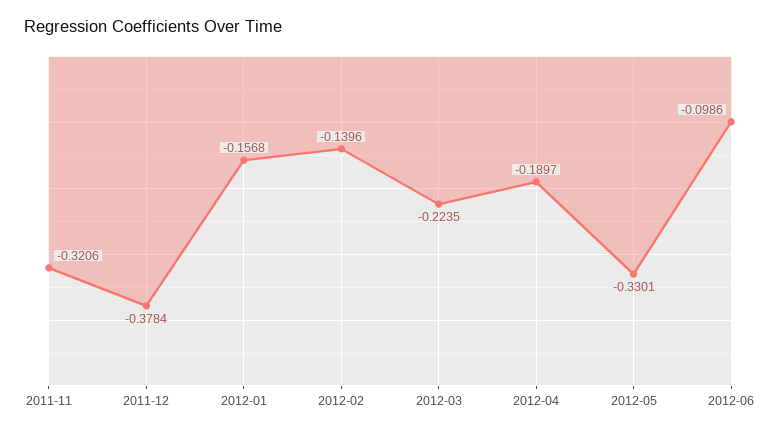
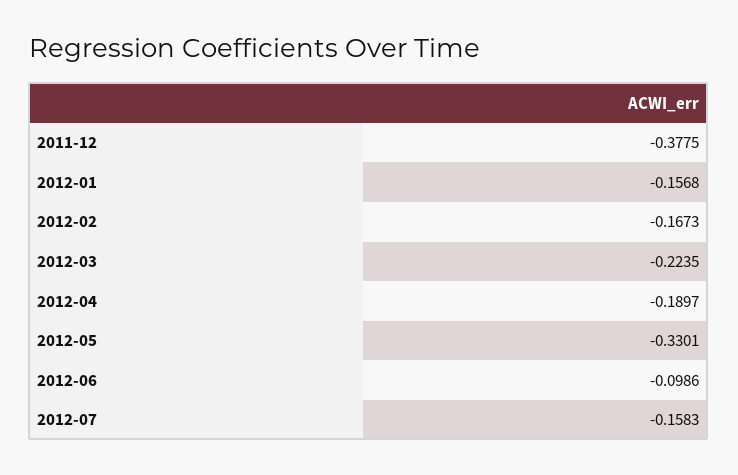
2011-11: -0.3206 -> none
2011-12: -0.3784 -> -0.3775
2012-02: -0.1396 -> -0.1673
2012-07: none -> -0.1583

